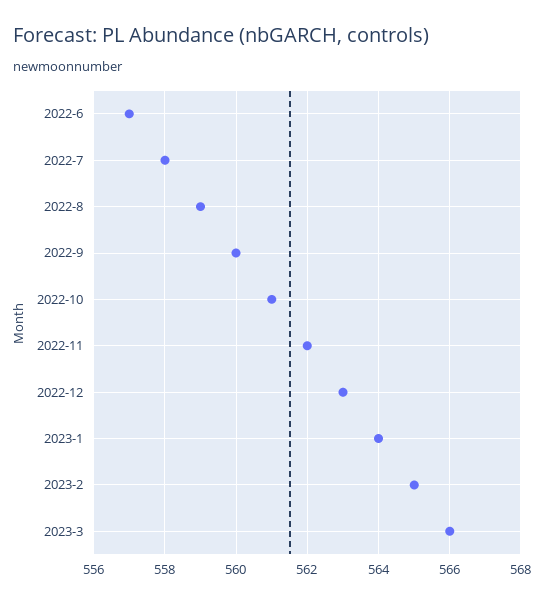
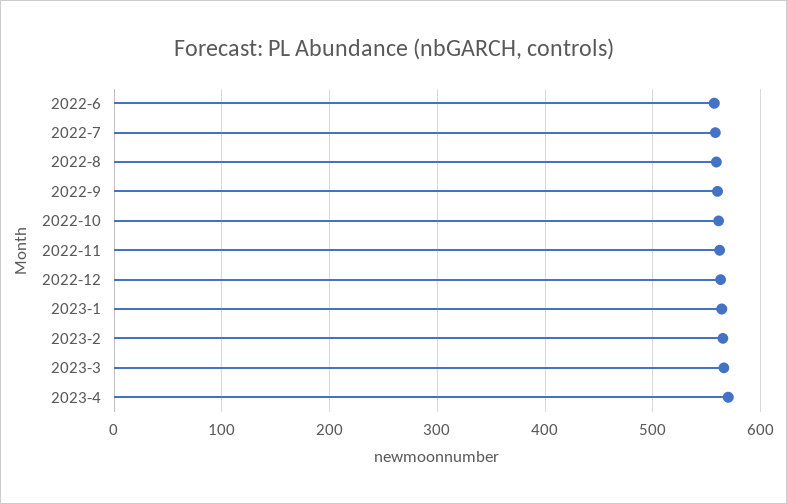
2023-4: none -> 570

